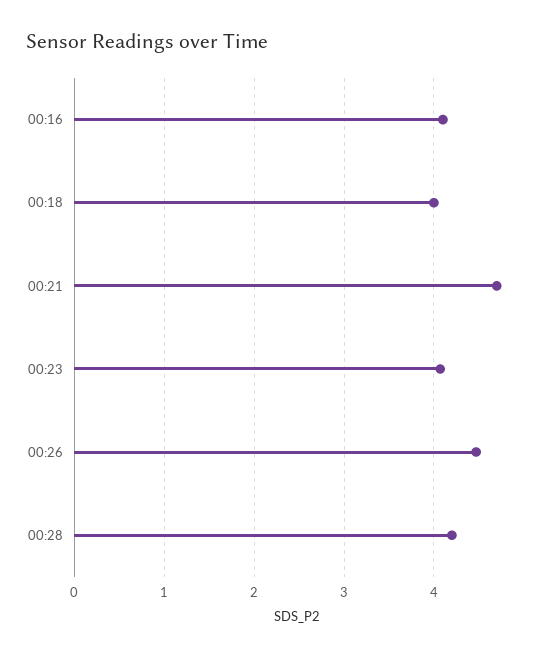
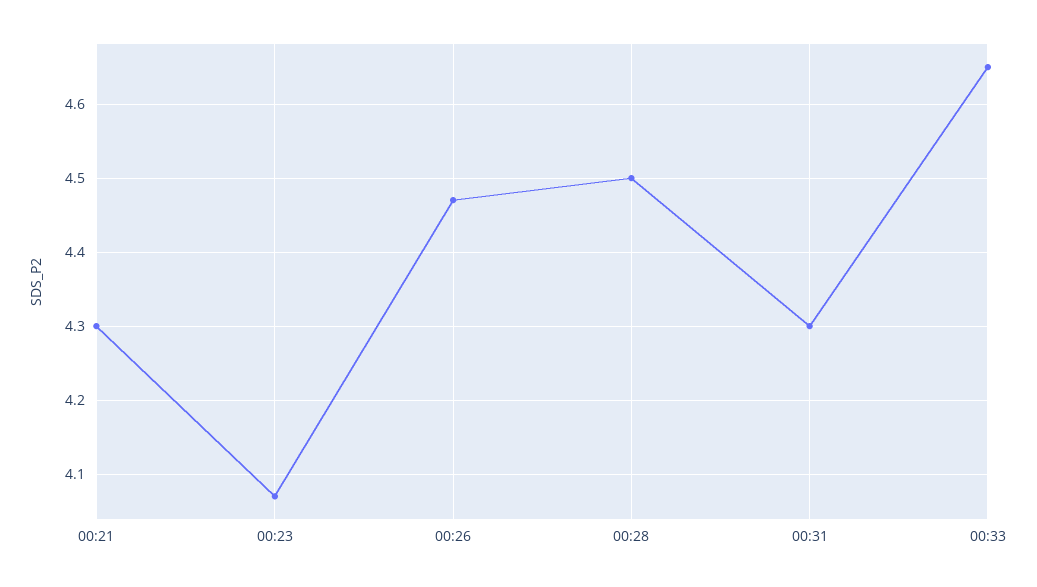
00:16: 4.1 -> none
00:18: 4 -> none
00:21: 4.7 -> 4.3
00:28: 4.2 -> 4.5
00:31: none -> 4.3
00:33: none -> 4.65

